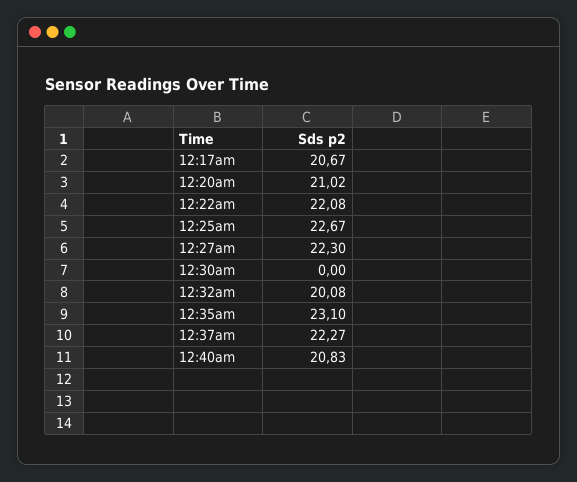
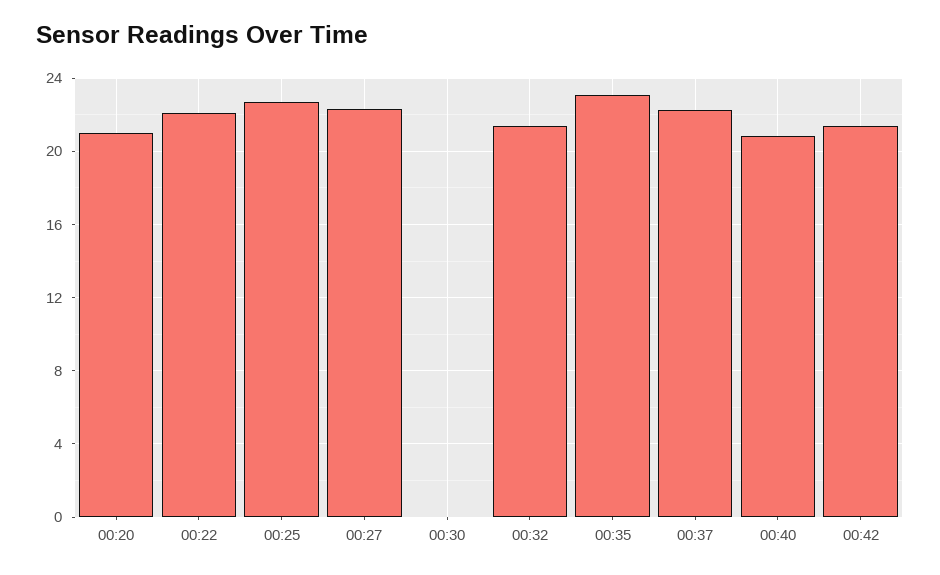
12:17am: 20.67 -> none
12:32am: 20.08 -> 21.5
00:42: none -> 21.5

